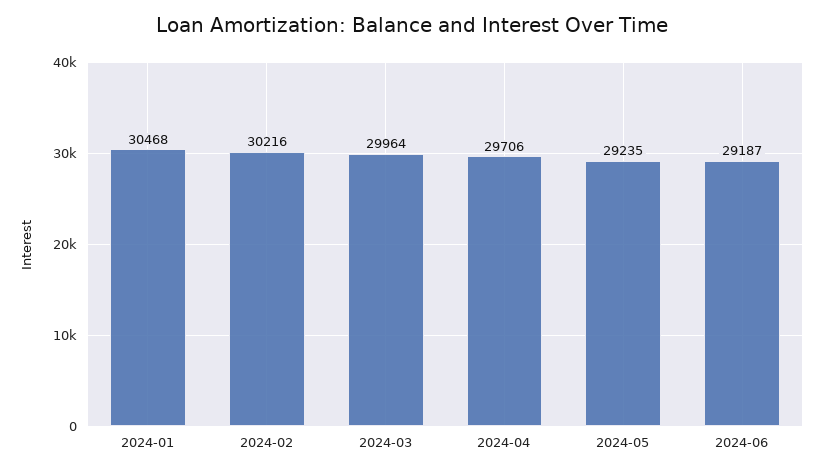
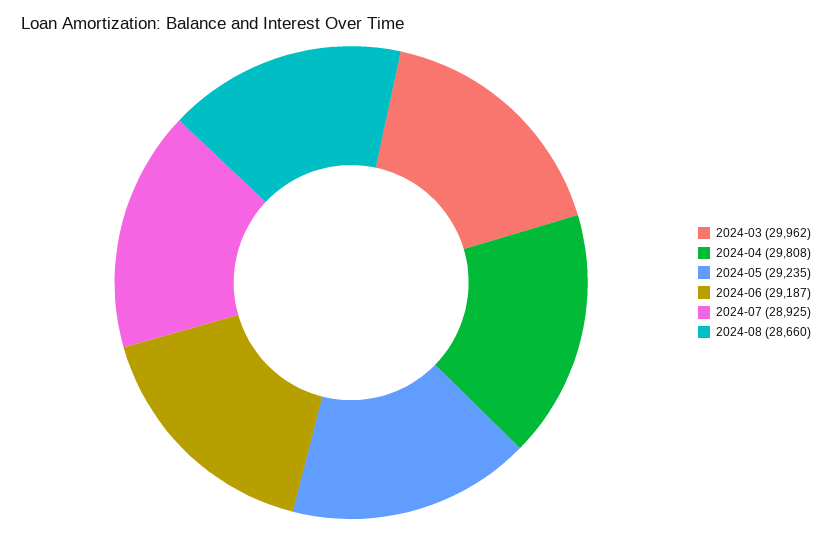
2024-01: 30468 -> none
2024-02: 30216 -> none
2024-03: 29964 -> 29962
2024-04: 29706 -> 29808
2024-07: none -> 28925
2024-08: none -> 28660

